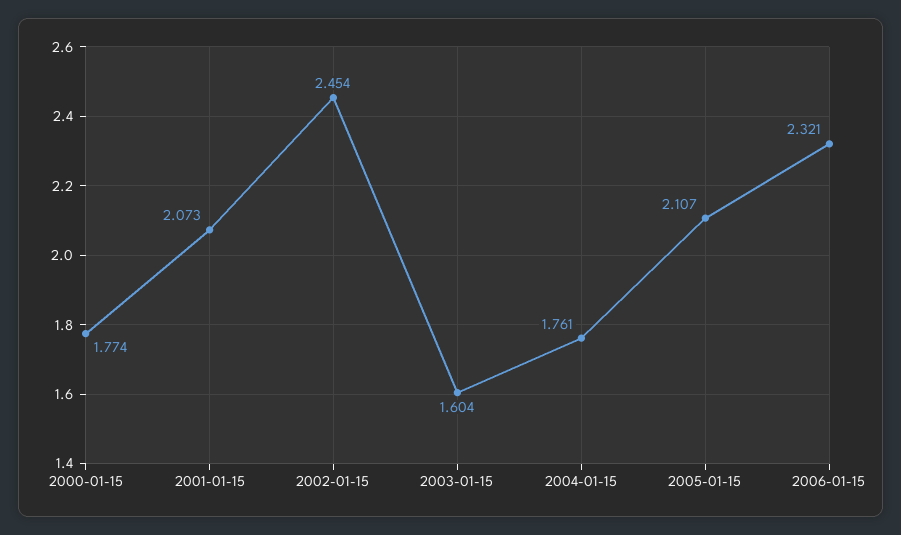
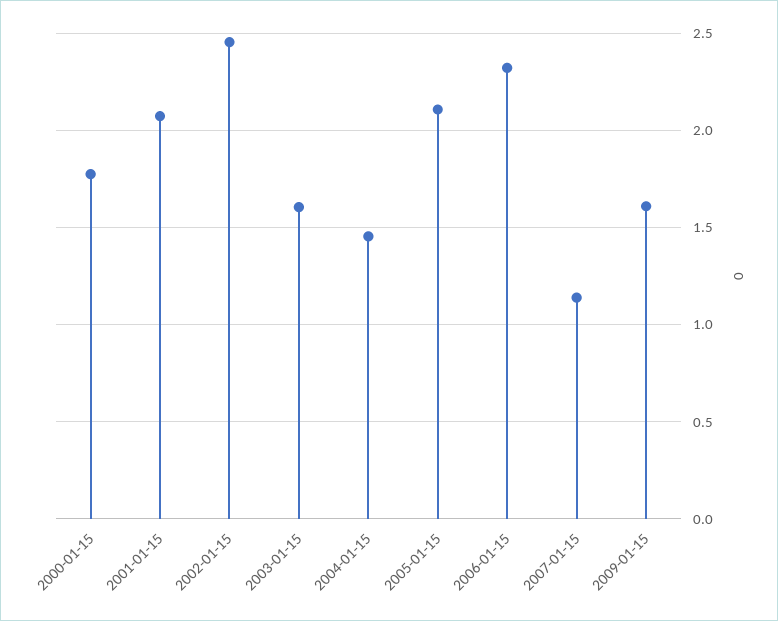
2004-01-15: 1.761 -> 1.45
2007-01-15: none -> 1.15
2009-01-15: none -> 1.6

